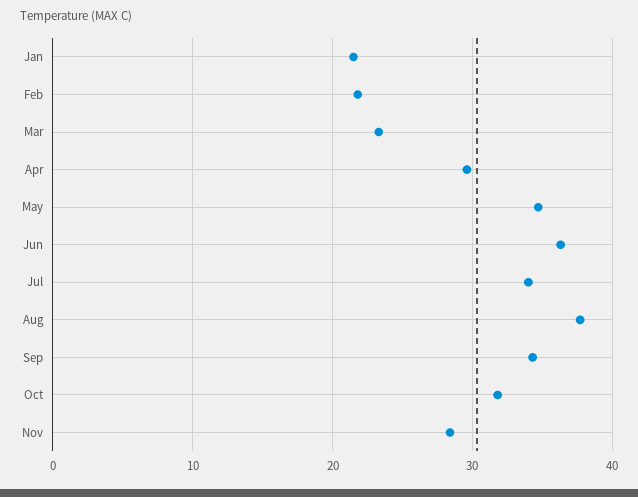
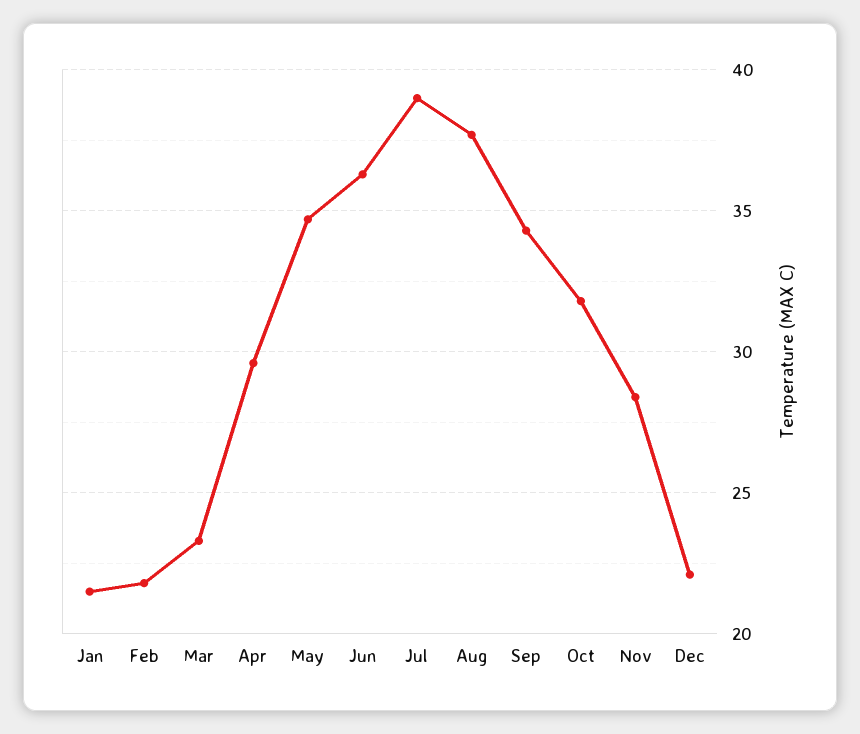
Jul: 34 -> 39
Dec: none -> 22

